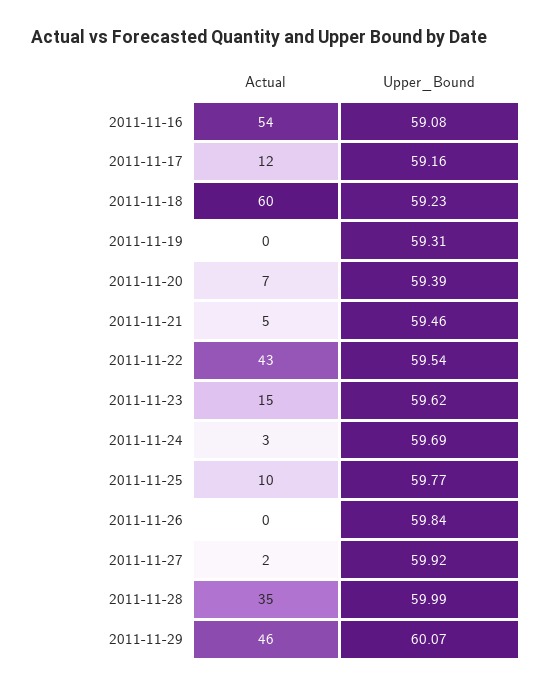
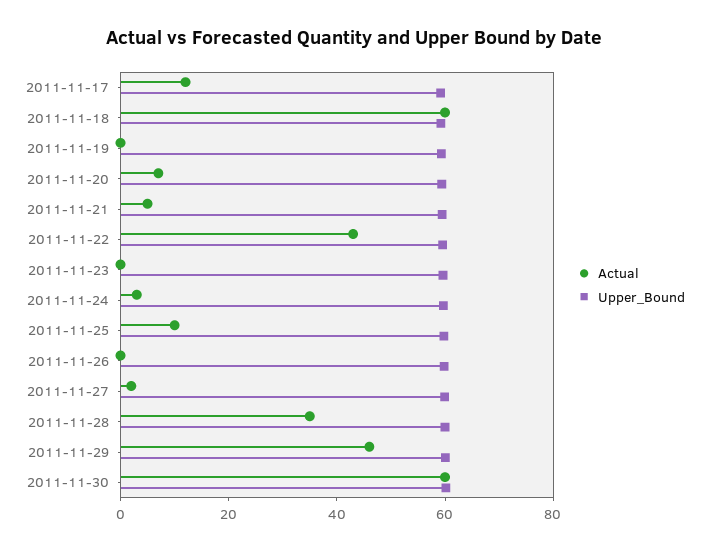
Actual, 2011-11-16: 54 -> none
Upper_Bound, 2011-11-16: 59.08 -> none
Actual, 2011-11-23: 15 -> 0
Actual, 2011-11-30: none -> 60
Upper_Bound, 2011-11-30: none -> 60

